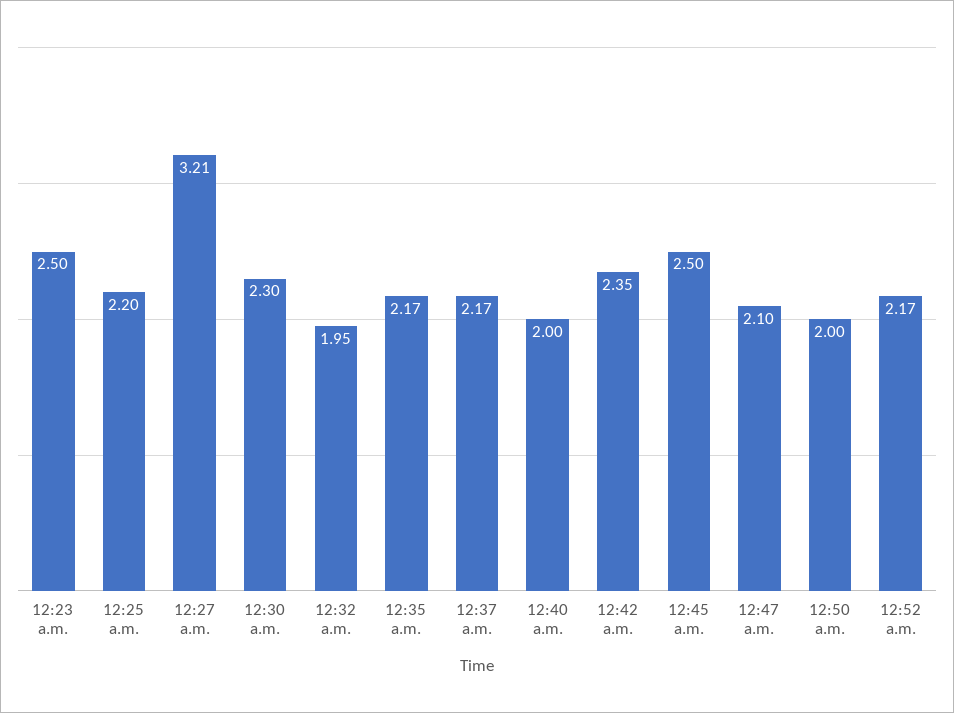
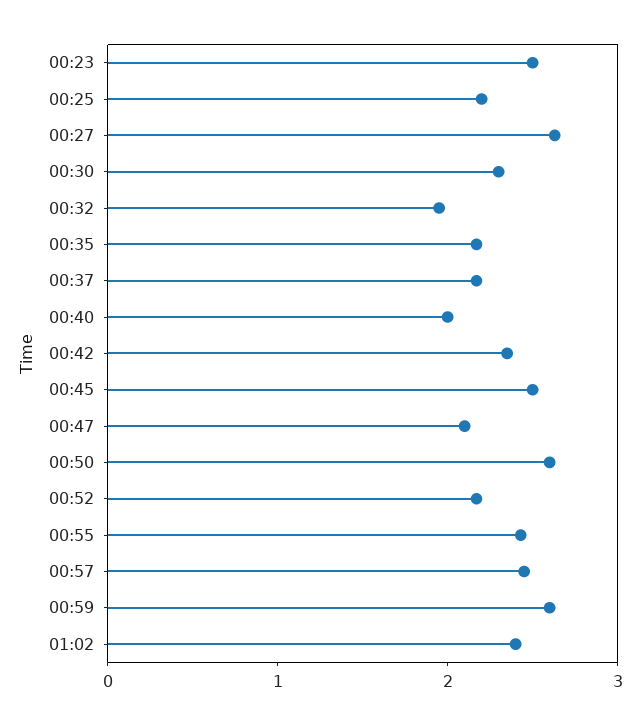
12:27 a.m.: 3.21 -> 2.6
12:50 a.m.: 2 -> 2.6
00:55: none -> 2.4
00:57: none -> 2.4
00:59: none -> 2.6
01:02: none -> 2.4

